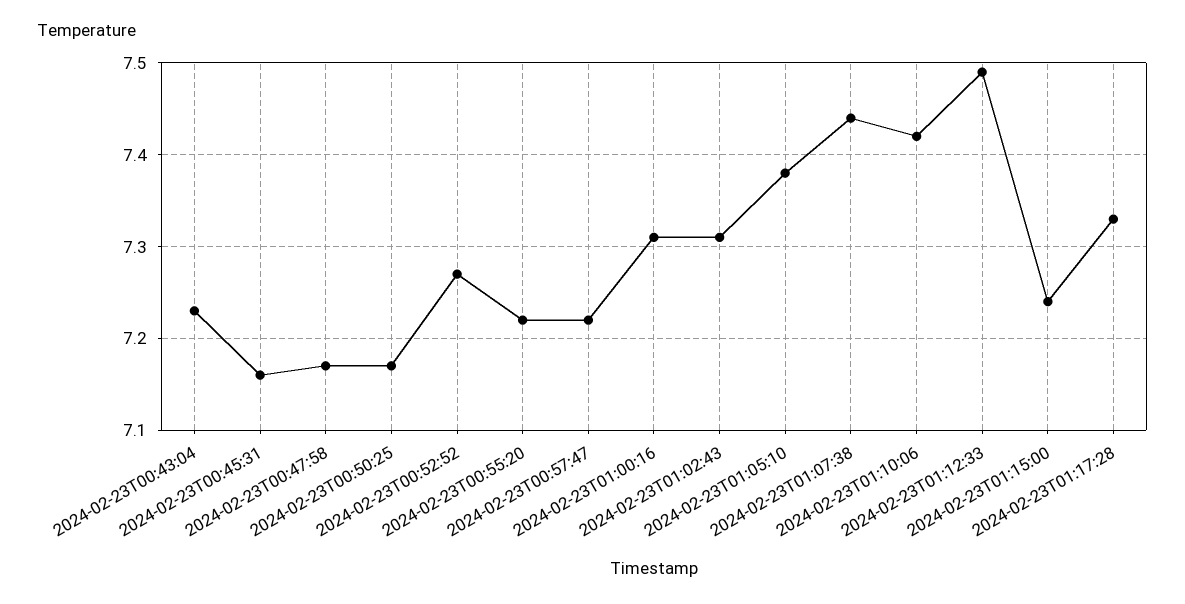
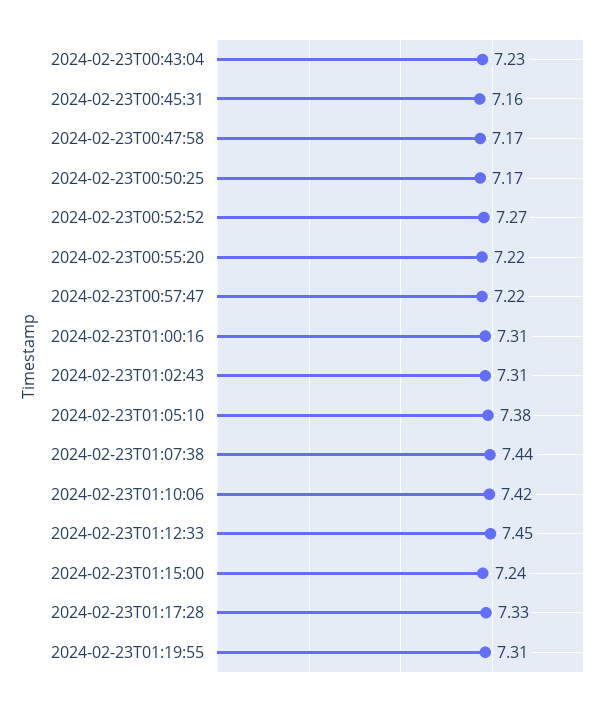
2024-02-23T01:12:33: 7.49 -> 7.45
2024-02-23T01:19:55: none -> 7.31

